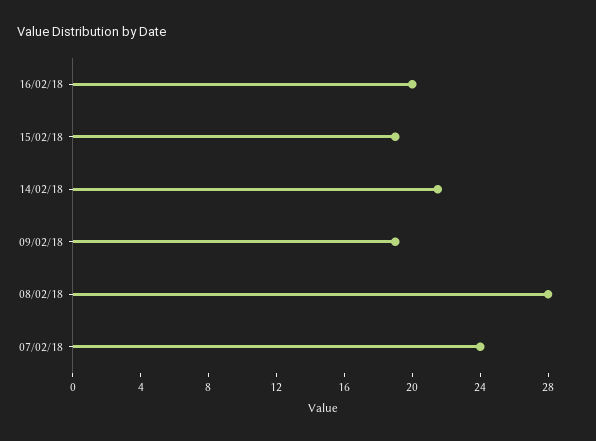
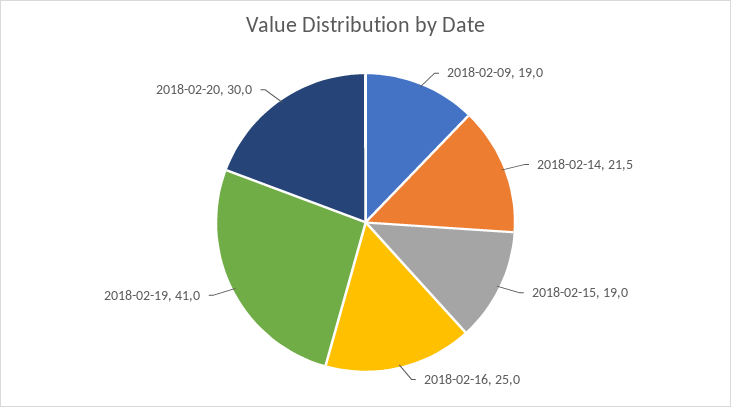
16/02/18: 20 -> 25
08/02/18: 28 -> none
07/02/18: 24 -> none
2018-02-19: none -> 41
2018-02-20: none -> 30

